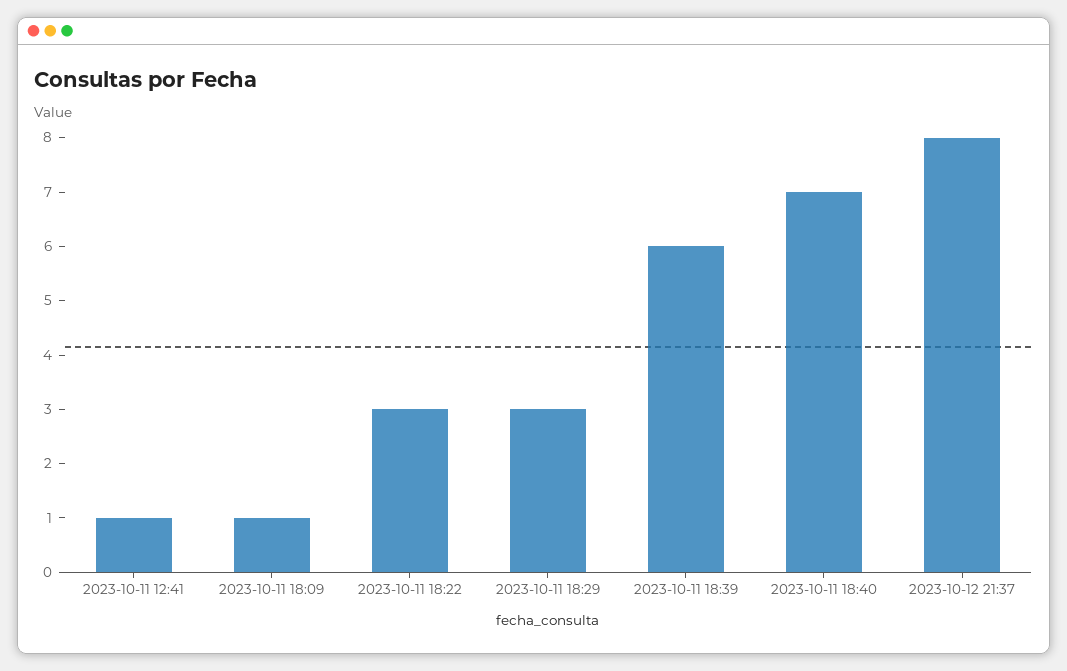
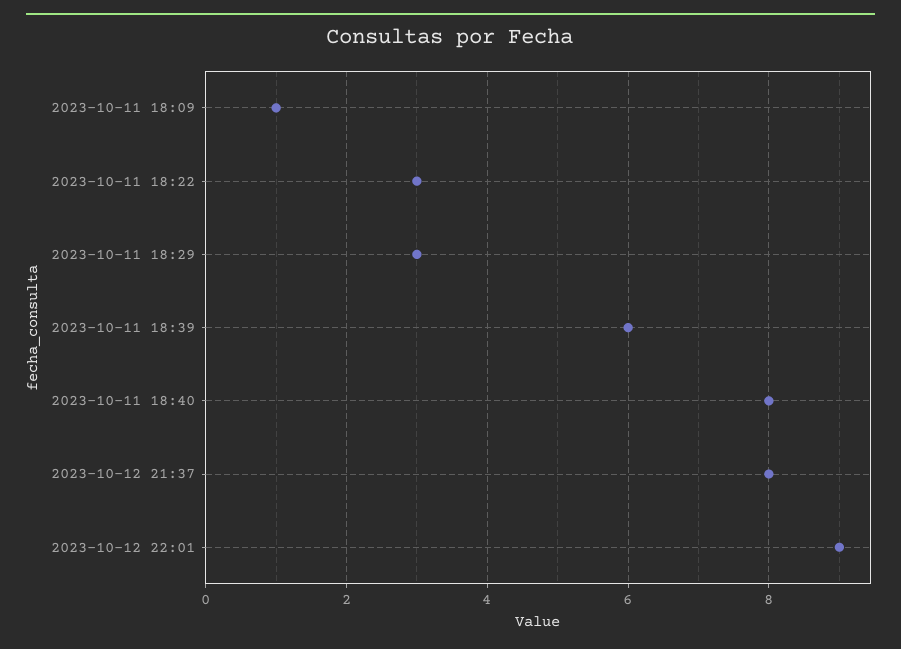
2023-10-11 12:41: 1 -> none
2023-10-11 18:40: 7 -> 8
2023-10-12 22:01: none -> 9

